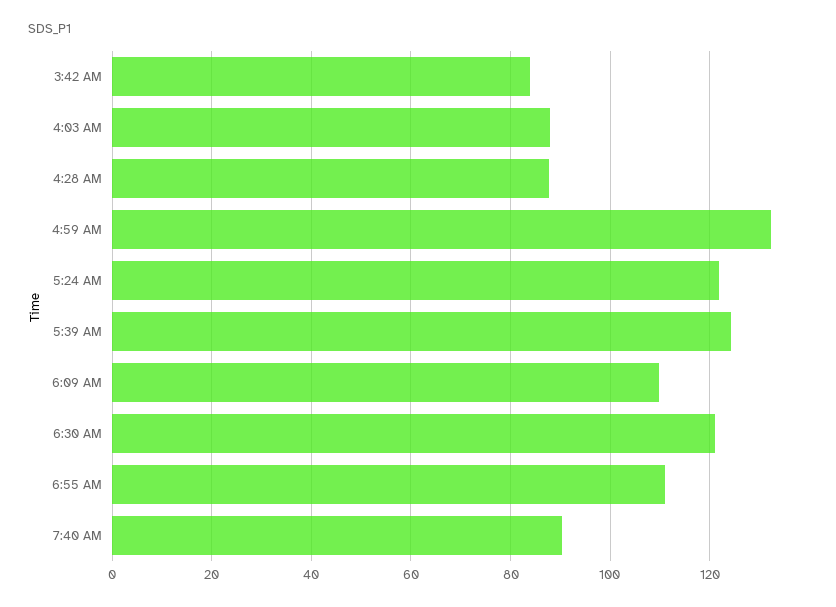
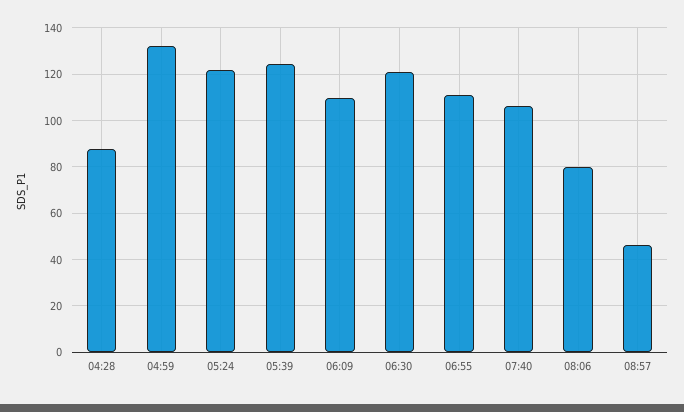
3:42 AM: 84 -> none
4:03 AM: 88 -> none
7:40 AM: 90 -> 105
08:06: none -> 80
08:57: none -> 45

